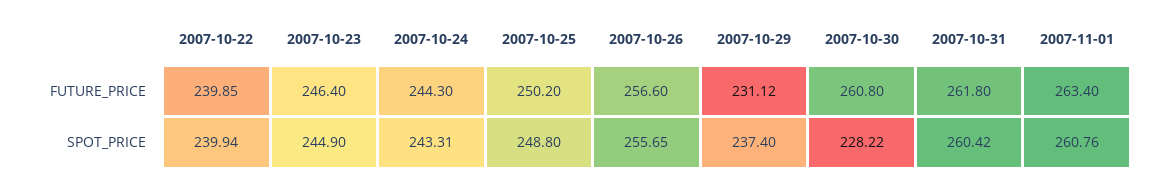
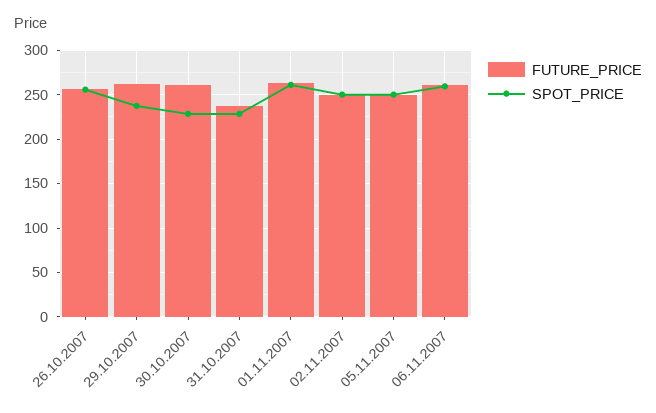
FUTURE_PRICE, 2007-10-22: 239.85 -> none
FUTURE_PRICE, 2007-10-23: 246.4 -> none
FUTURE_PRICE, 2007-10-24: 244.3 -> none
FUTURE_PRICE, 2007-10-25: 250.2 -> none
FUTURE_PRICE, 2007-10-29: 231.12 -> 260
FUTURE_PRICE, 2007-10-31: 261.8 -> 240
SPOT_PRICE, 2007-10-22: 239.94 -> none
SPOT_PRICE, 2007-10-23: 244.9 -> none
SPOT_PRICE, 2007-10-24: 243.31 -> none
SPOT_PRICE, 2007-10-25: 248.8 -> none
SPOT_PRICE, 2007-10-31: 260.42 -> 230
FUTURE_PRICE, 02.11.2007: none -> 250
SPOT_PRICE, 02.11.2007: none -> 250
FUTURE_PRICE, 05.11.2007: none -> 250
SPOT_PRICE, 05.11.2007: none -> 250
FUTURE_PRICE, 06.11.2007: none -> 260
SPOT_PRICE, 06.11.2007: none -> 260

